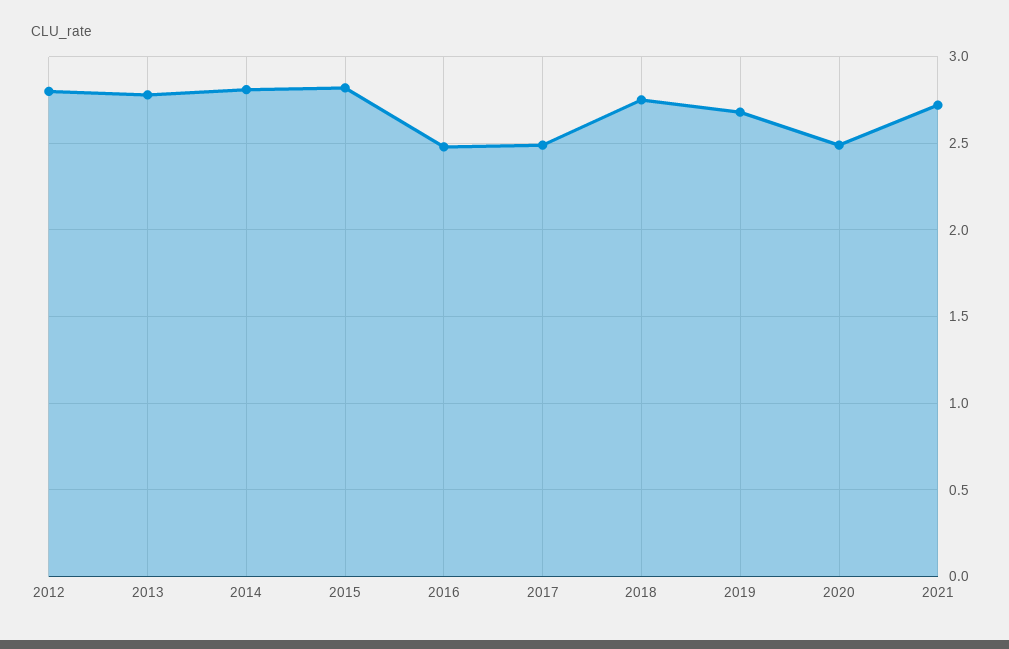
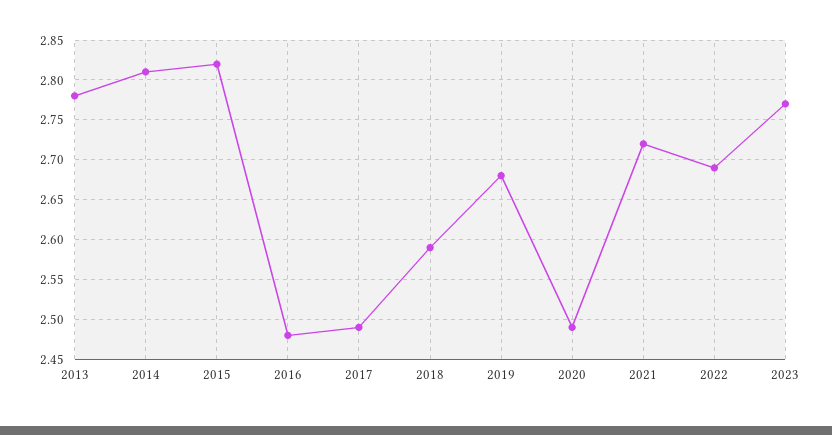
2012: 2.8 -> none
2018: 2.75 -> 2.59
2022: none -> 2.69
2023: none -> 2.77

